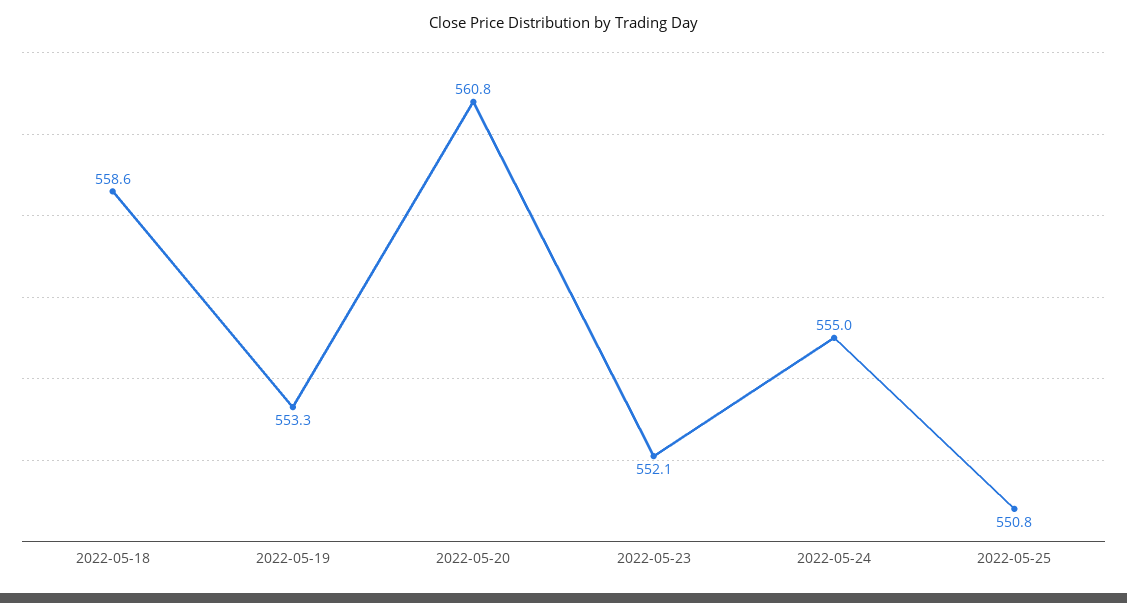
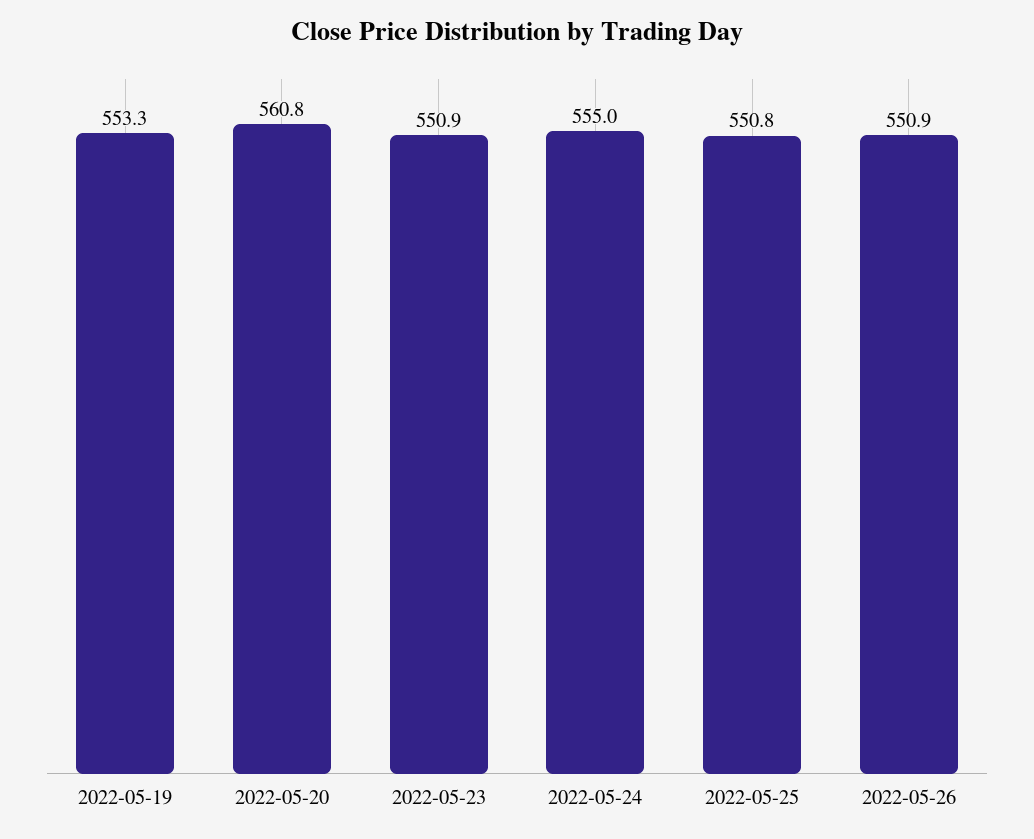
2022-05-18: 558.6 -> none
2022-05-23: 552.1 -> 550.9
2022-05-26: none -> 550.9

